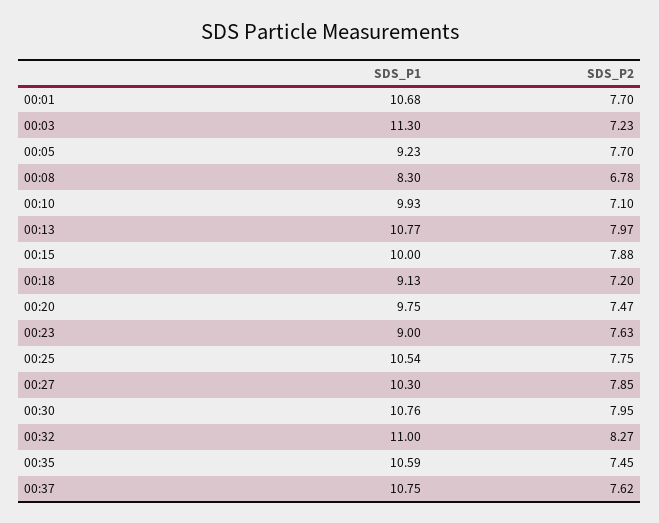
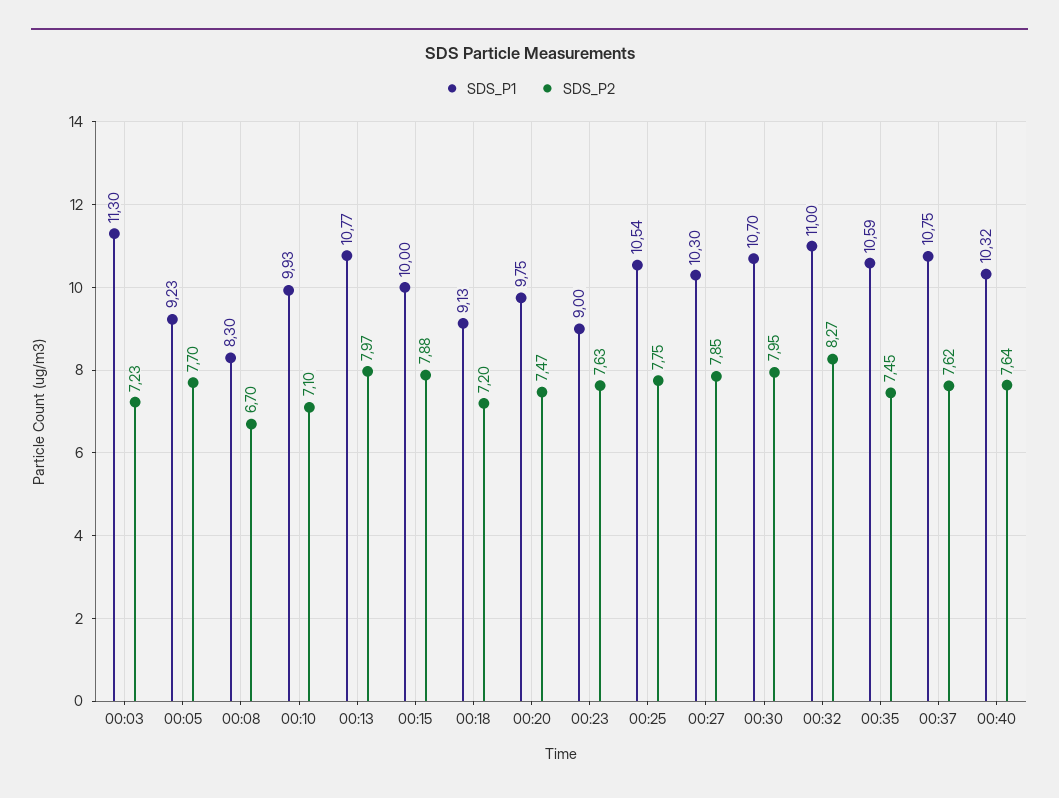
SDS_P1, 00:01: 10.68 -> none
SDS_P2, 00:01: 7.7 -> none
SDS_P2, 00:08: 6.78 -> 6.7
SDS_P1, 00:30: 10.76 -> 10.7
SDS_P1, 00:40: none -> 10.32
SDS_P2, 00:40: none -> 7.64

